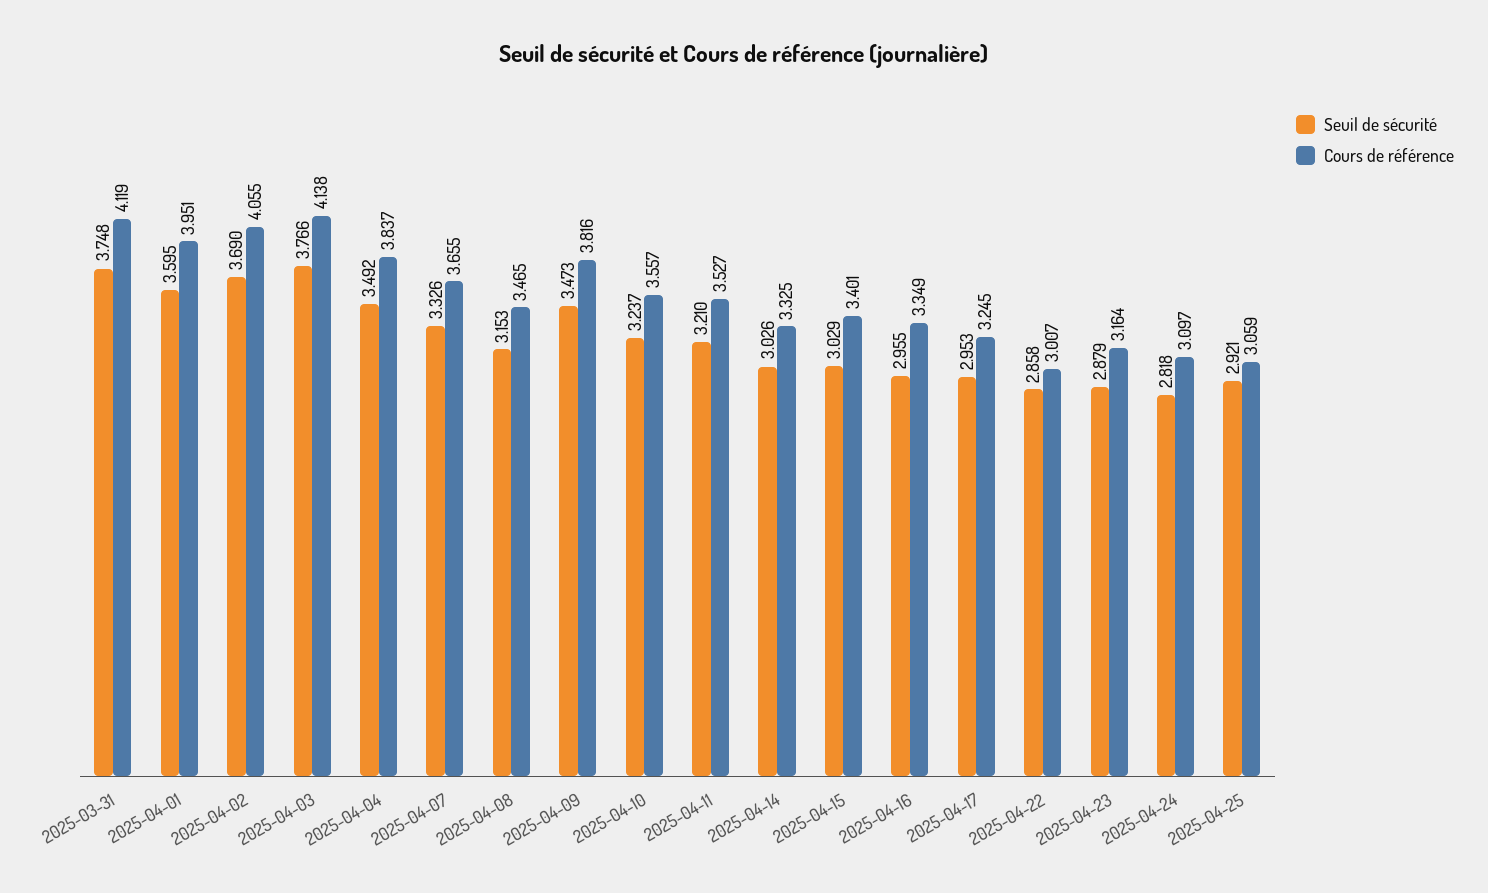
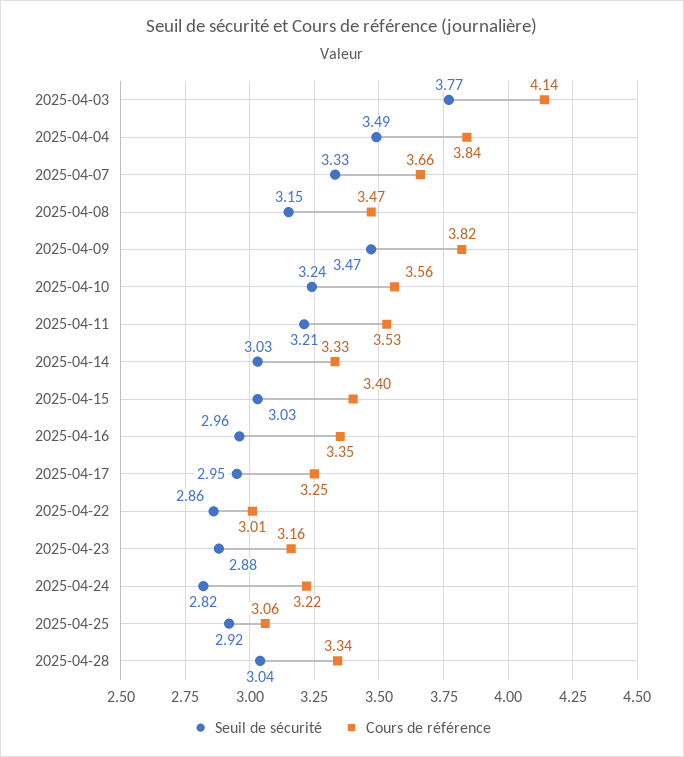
Seuil de sécurité, 2025-03-31: 3.748 -> none
Cours de référence, 2025-03-31: 4.119 -> none
Seuil de sécurité, 2025-04-01: 3.595 -> none
Cours de référence, 2025-04-01: 3.951 -> none
Seuil de sécurité, 2025-04-02: 3.69 -> none
Cours de référence, 2025-04-02: 4.055 -> none
Cours de référence, 2025-04-24: 3.097 -> 3.22
Seuil de sécurité, 2025-04-28: none -> 3.04
Cours de référence, 2025-04-28: none -> 3.34

